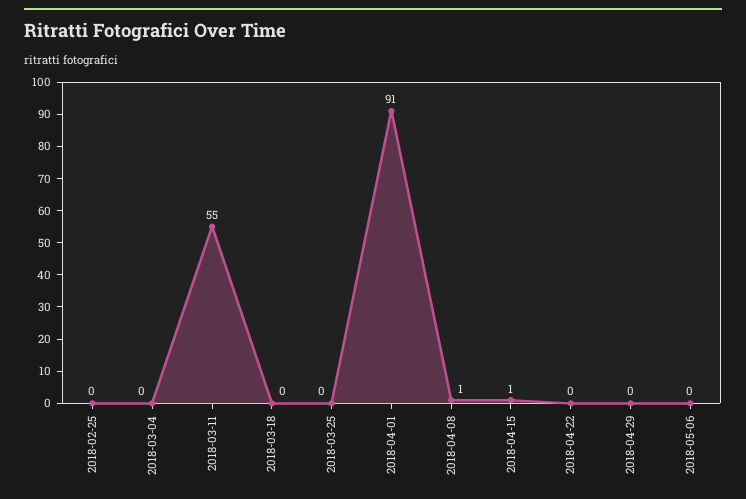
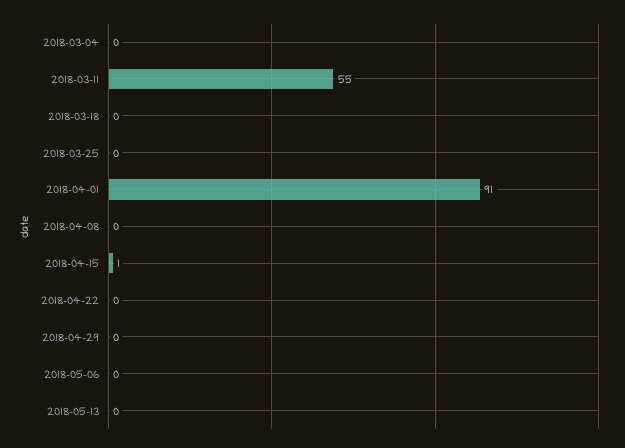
2018-02-25: 0 -> none
2018-04-08: 1 -> 0
2018-05-13: none -> 0

